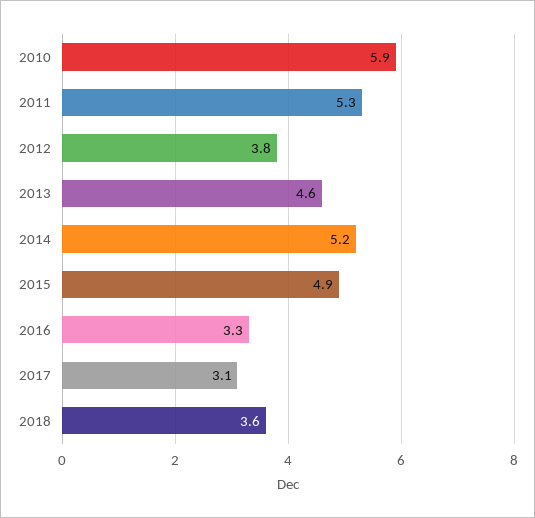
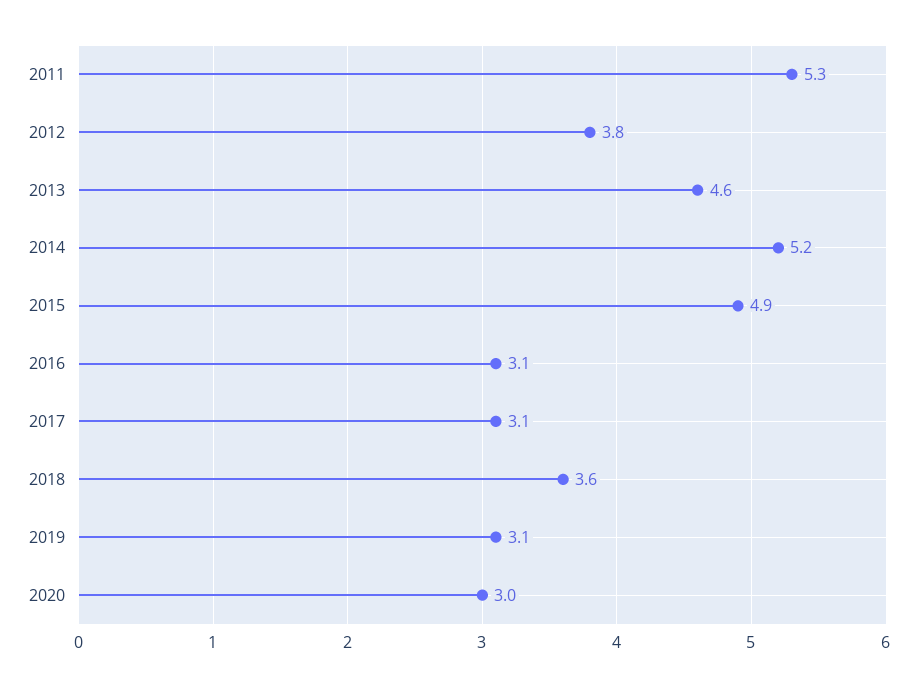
2010: 5.9 -> none
2016: 3.3 -> 3.1
2019: none -> 3.1
2020: none -> 3

